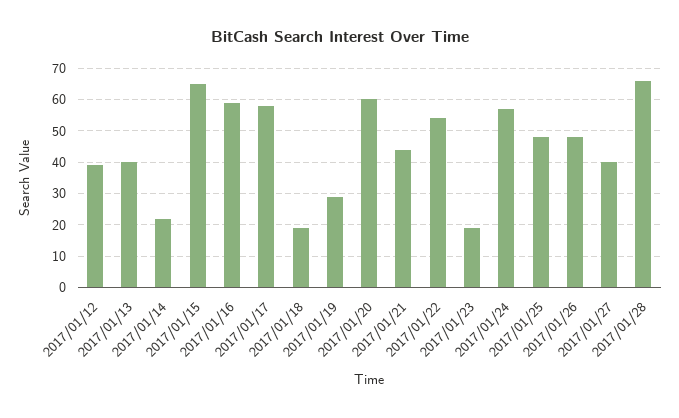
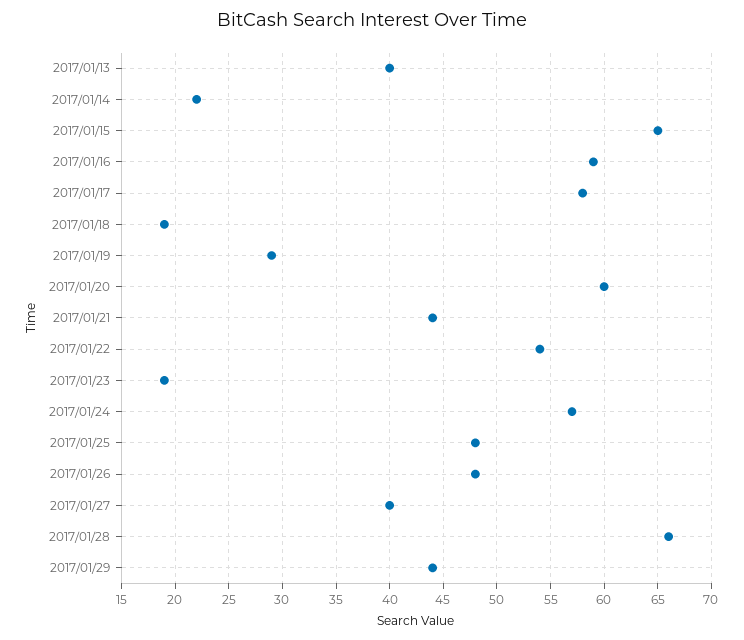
2017/01/12: 40 -> none
2017/01/29: none -> 44

